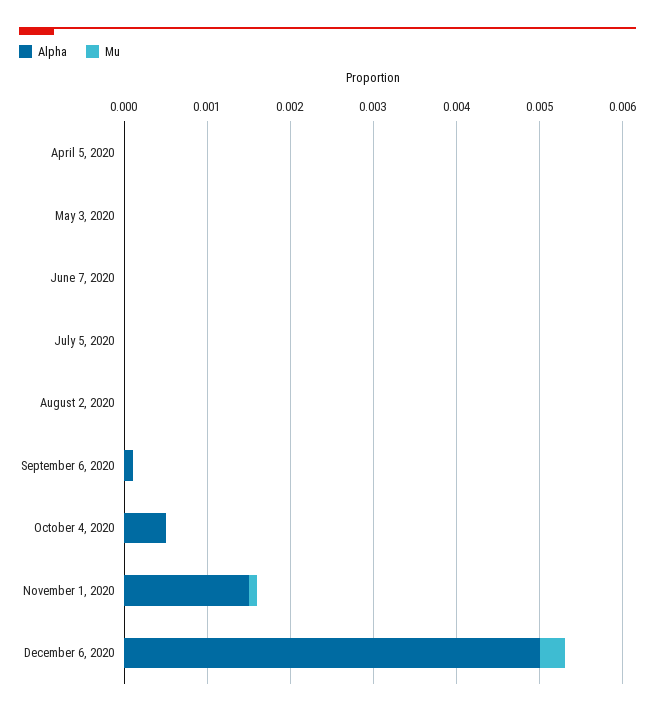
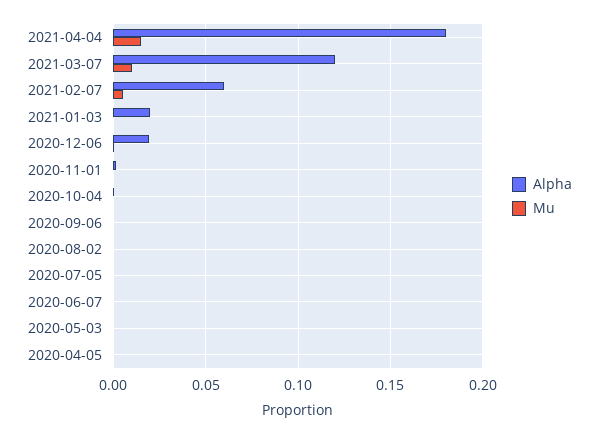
Alpha, December 6, 2020: 0.005 -> 0.02
Alpha, 2021-04-04: none -> 0.18
Mu, 2021-04-04: none -> 0.015
Alpha, 2021-03-07: none -> 0.12
Mu, 2021-03-07: none -> 0.01
Alpha, 2021-02-07: none -> 0.06
Mu, 2021-02-07: none -> 0.005
Alpha, 2021-01-03: none -> 0.02
Mu, 2021-01-03: none -> 0

